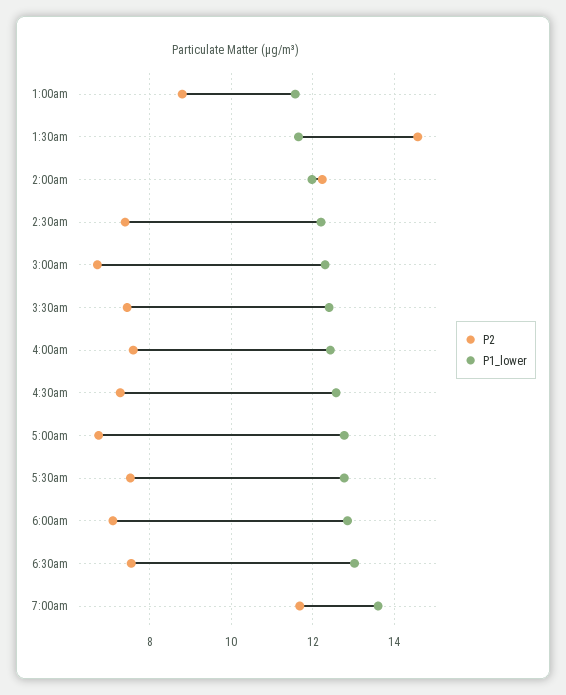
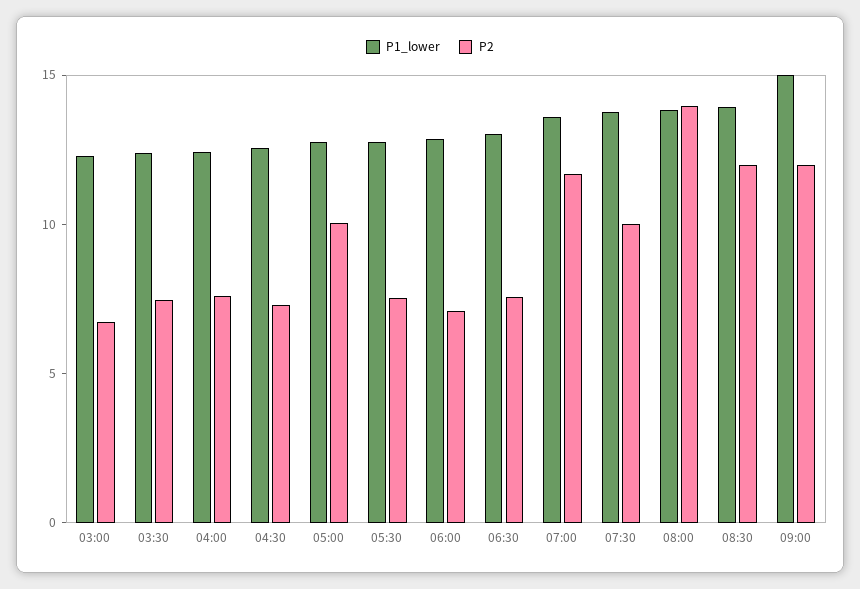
P2, 1:00am: 8.8 -> none
P1_lower, 1:00am: 11.6 -> none
P2, 1:30am: 14.6 -> none
P1_lower, 1:30am: 11.6 -> none
P2, 2:00am: 12.2 -> none
P1_lower, 2:00am: 12 -> none
P2, 2:30am: 7.4 -> none
P1_lower, 2:30am: 12.2 -> none
P2, 5:00am: 6.8 -> 10
P1_lower, 07:30: none -> 14
P2, 07:30: none -> 10
P1_lower, 08:00: none -> 14
P2, 08:00: none -> 14
P1_lower, 08:30: none -> 14
P2, 08:30: none -> 12
P1_lower, 09:00: none -> 15
P2, 09:00: none -> 12

